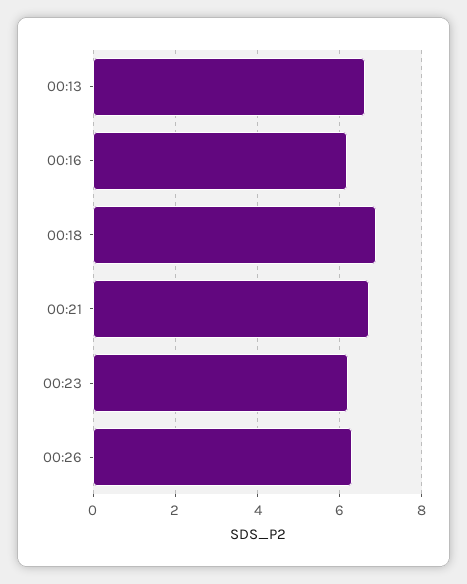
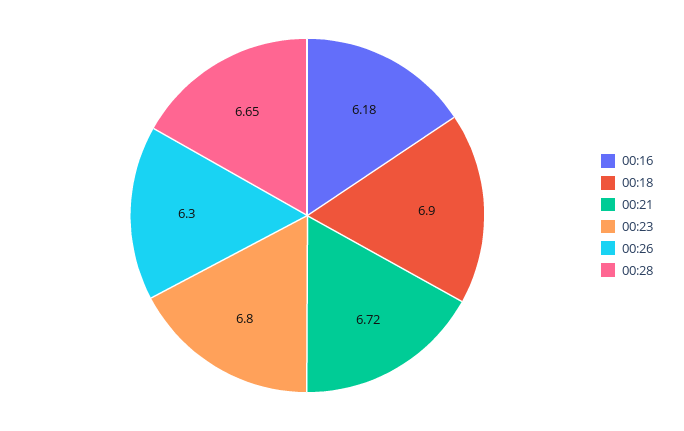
00:13: 6.6 -> none
00:23: 6.2 -> 6.8
00:28: none -> 6.65

